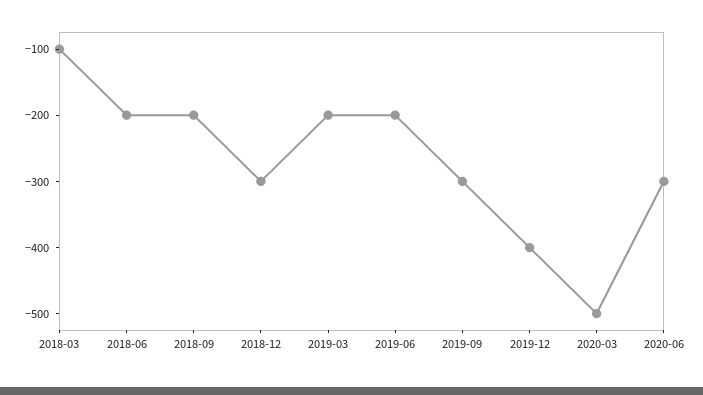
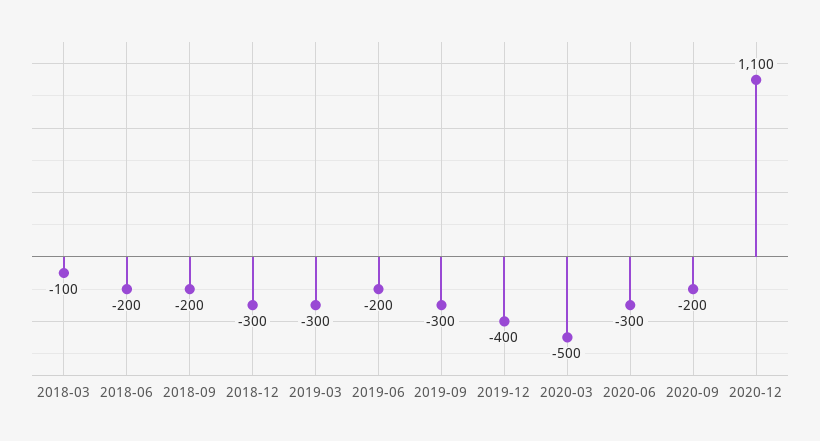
2019-03: -200 -> -300
2020-09: none -> -200
2020-12: none -> 1100

